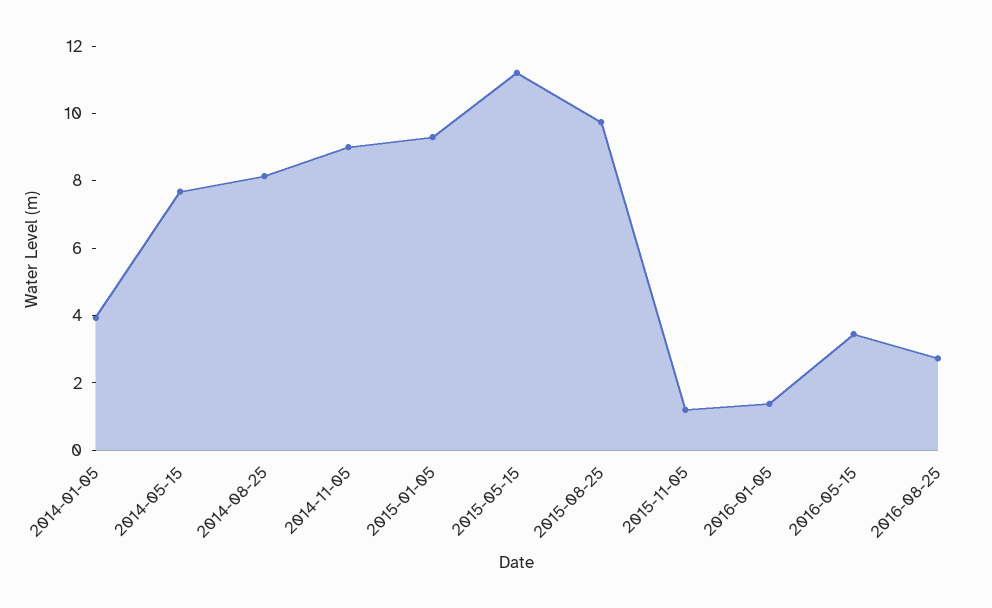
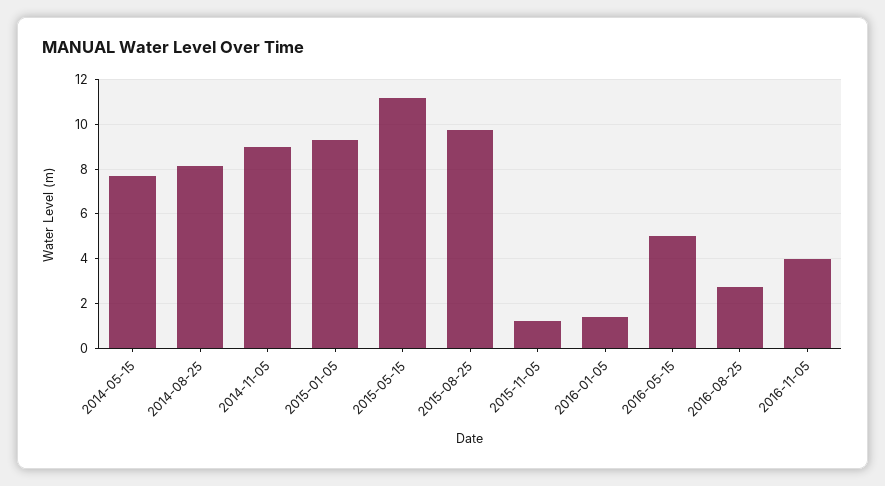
2014-01-05: 4 -> none
2016-05-15: 3.5 -> 5
2016-11-05: none -> 4

